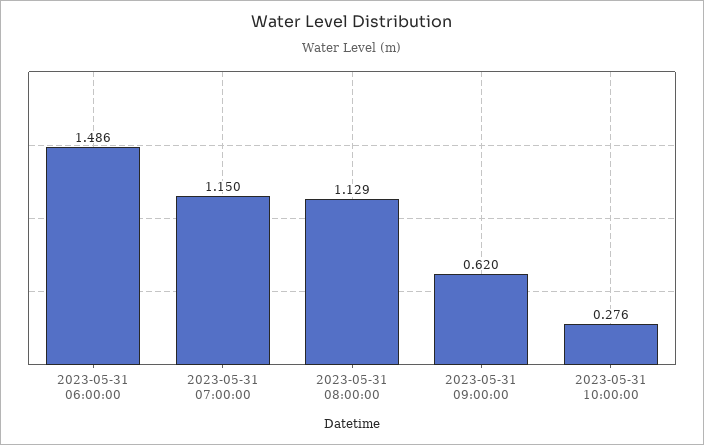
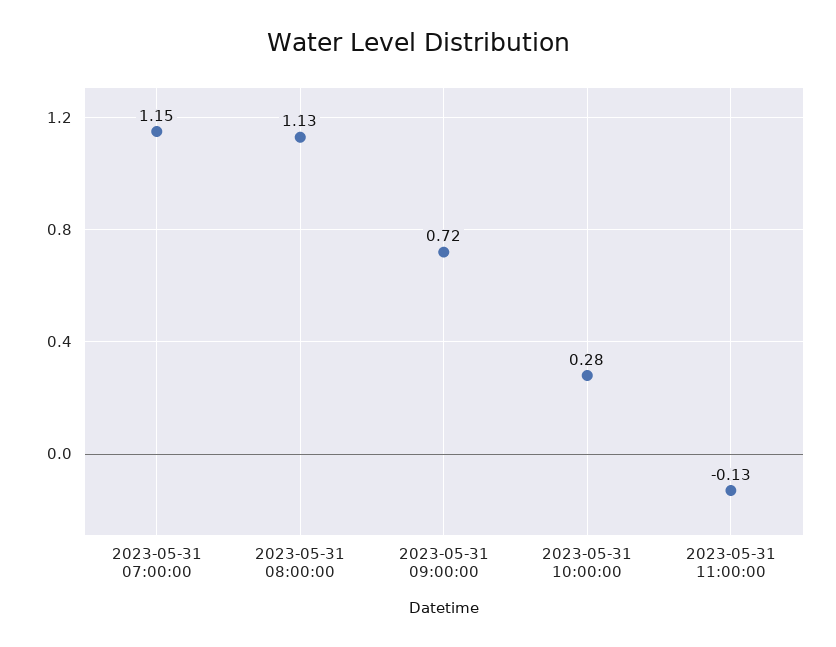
2023-05-31 06:00:00: 1.486 -> none
2023-05-31 09:00:00: 0.62 -> 0.72
2023-05-31 11:00:00: none -> -0.13

